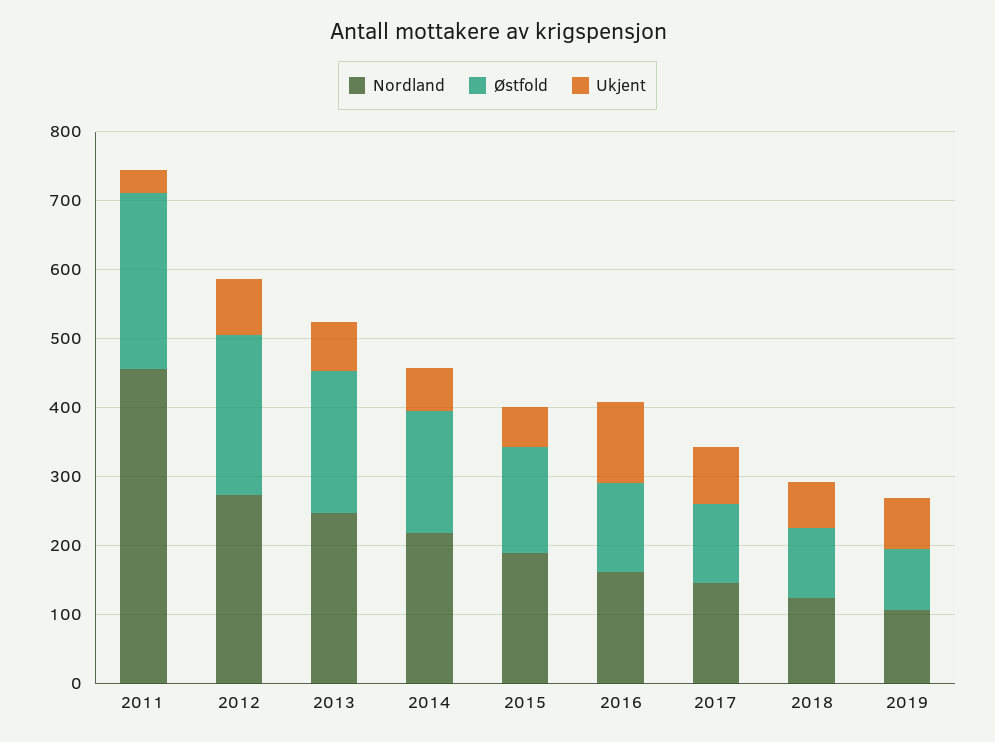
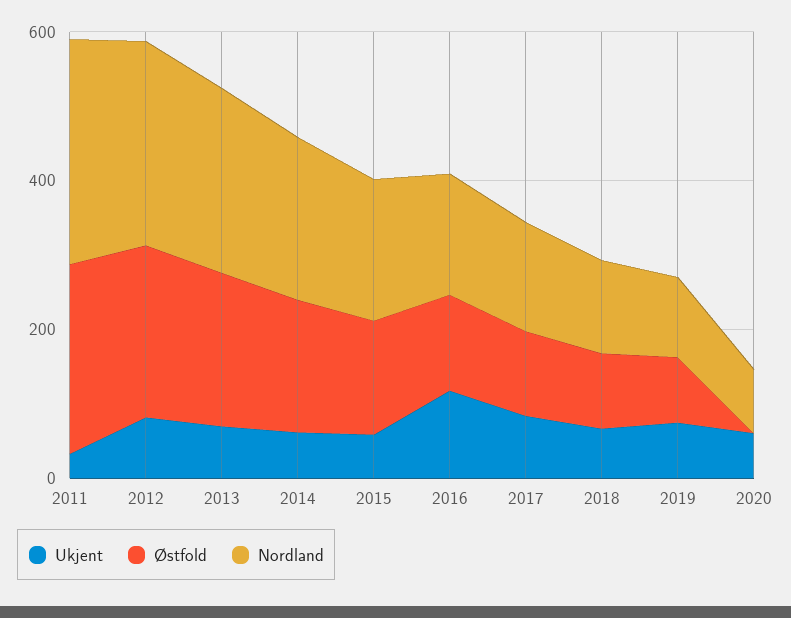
Nordland, 2011: 460 -> 300
Ukjent, 2020: none -> 50
Østfold, 2020: none -> 0
Nordland, 2020: none -> 100

